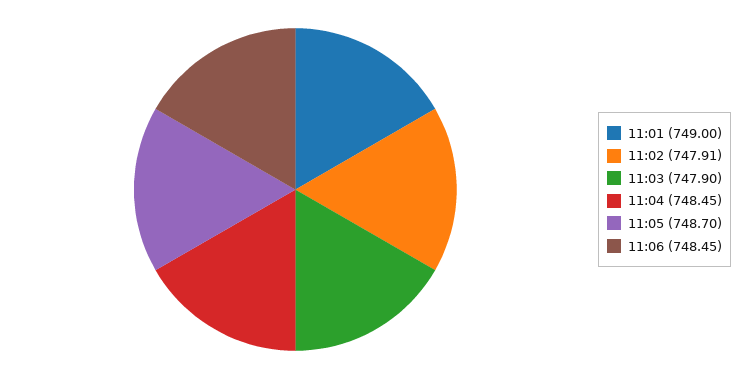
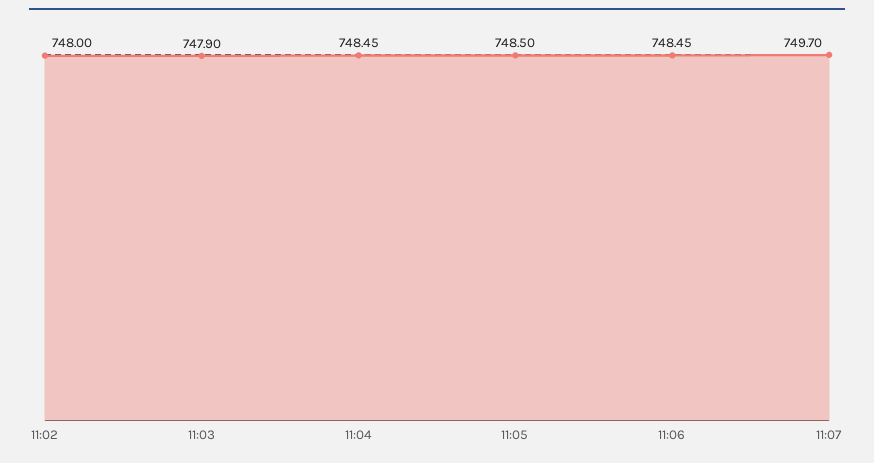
11:01: 749 -> none
11:02: 747.91 -> 748
11:05: 748.7 -> 748.5
11:07: none -> 749.7

